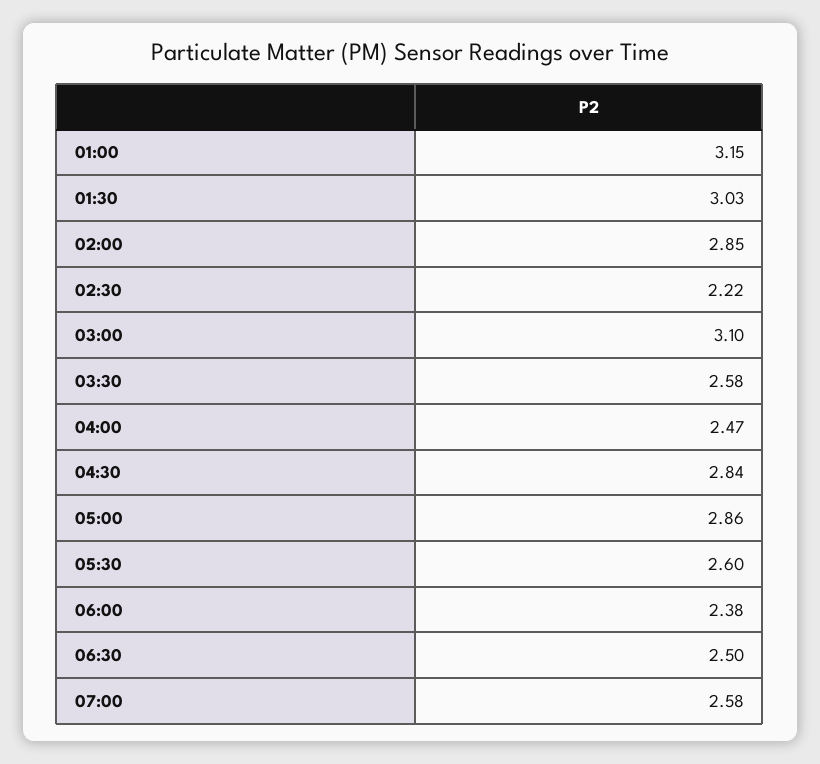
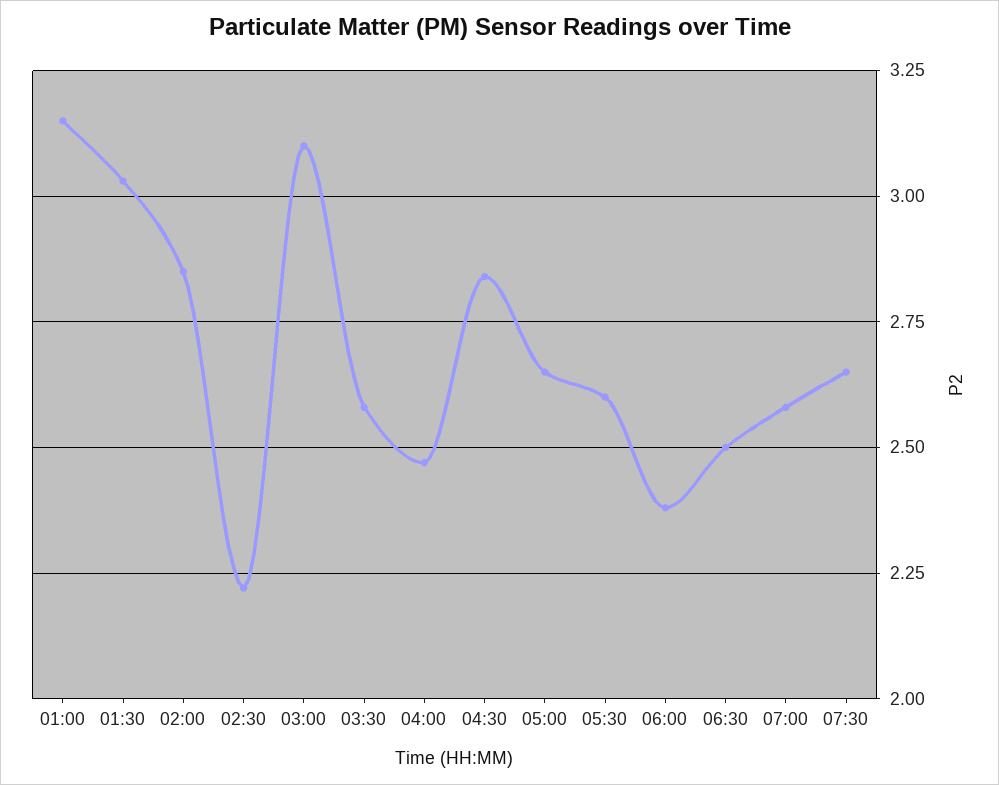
05:00: 2.86 -> 2.65
07:30: none -> 2.65

